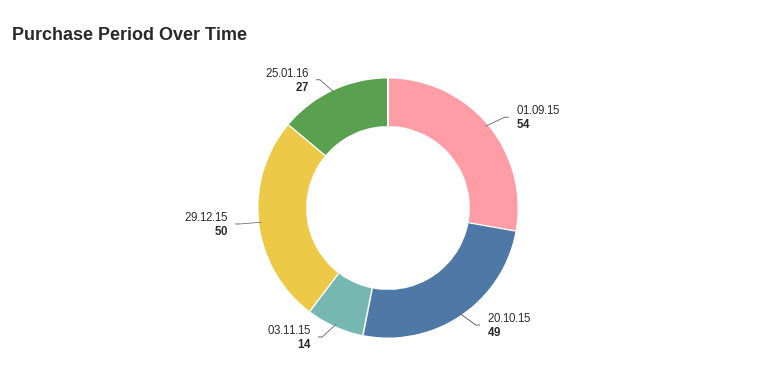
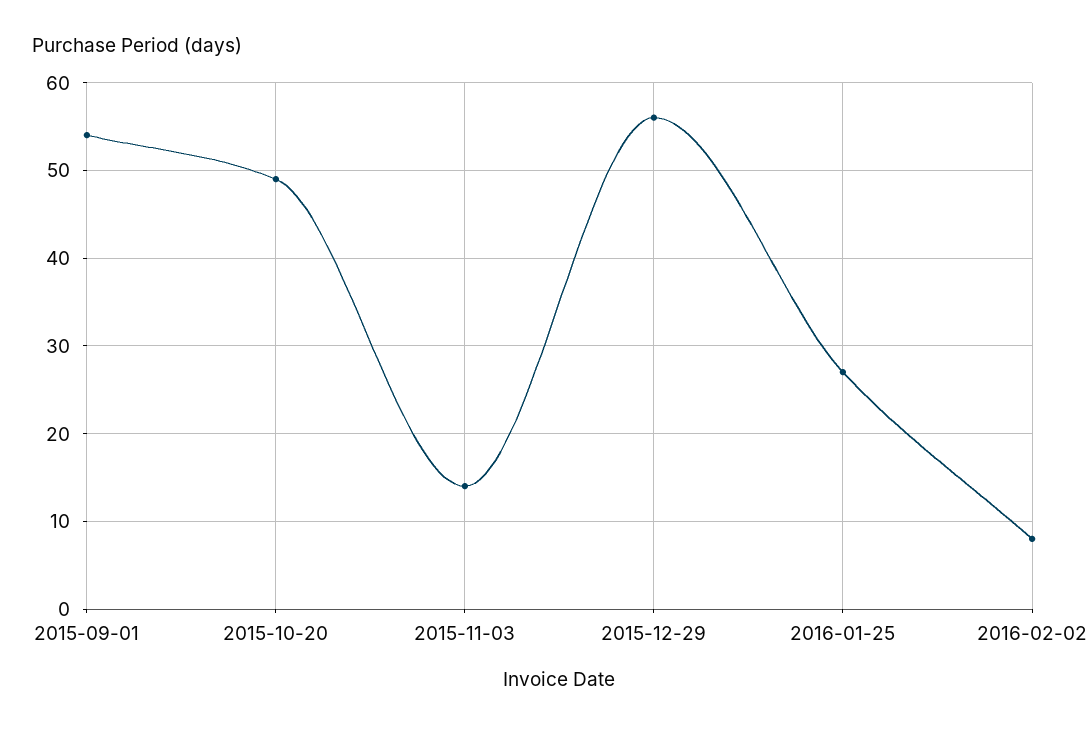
29.12.15: 50 -> 56
2016-02-02: none -> 8

